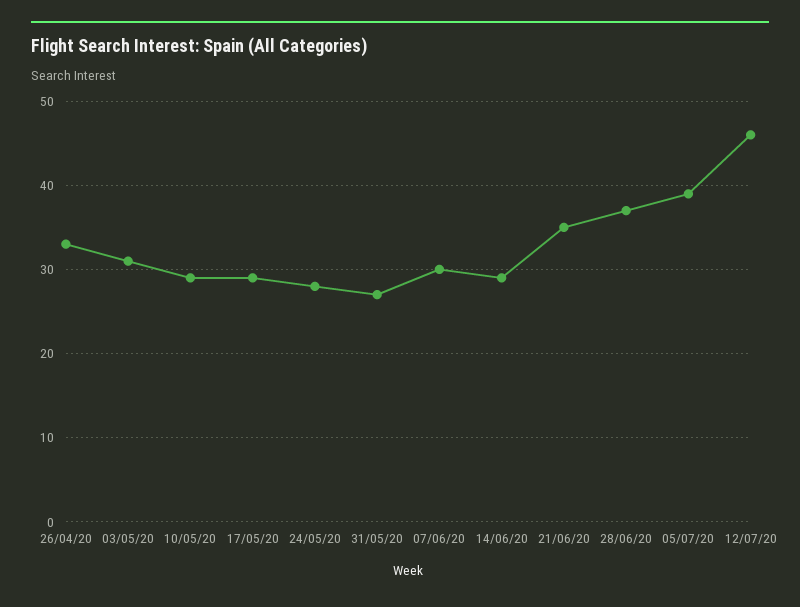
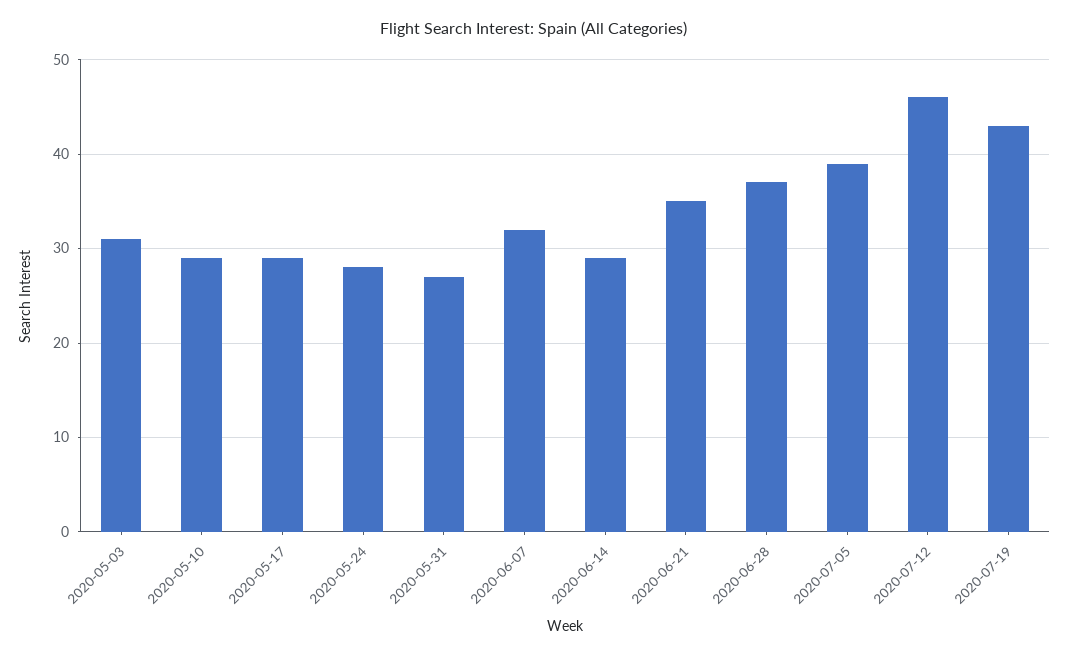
26/04/20: 33 -> none
07/06/20: 30 -> 32
2020-07-19: none -> 43

